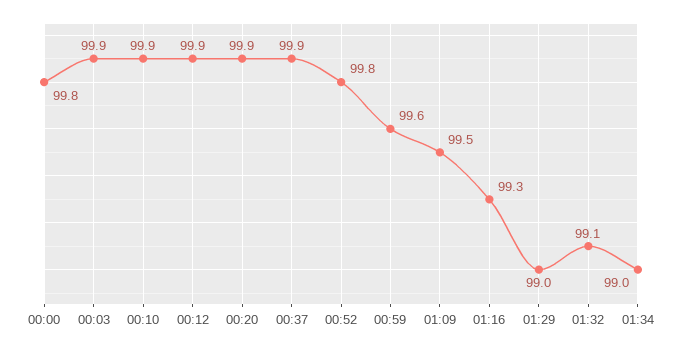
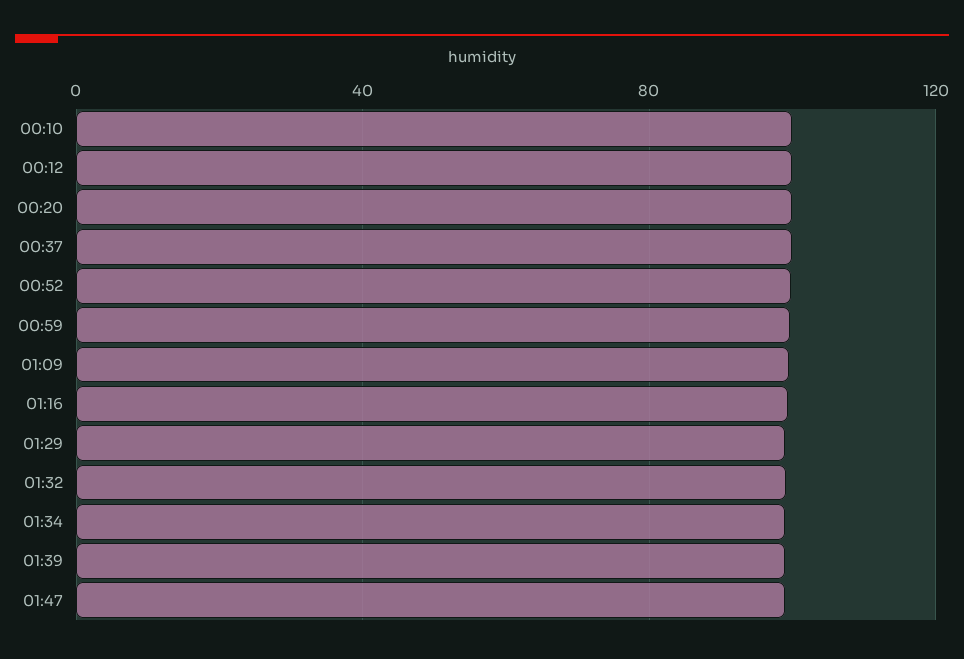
00:00: 99.8 -> none
00:03: 99.9 -> none
01:39: none -> 100
01:47: none -> 100

